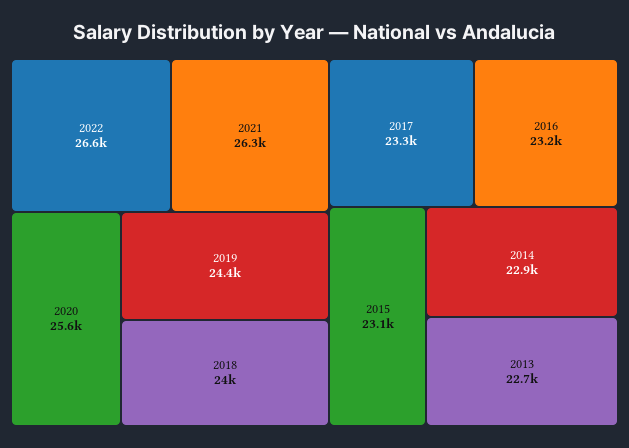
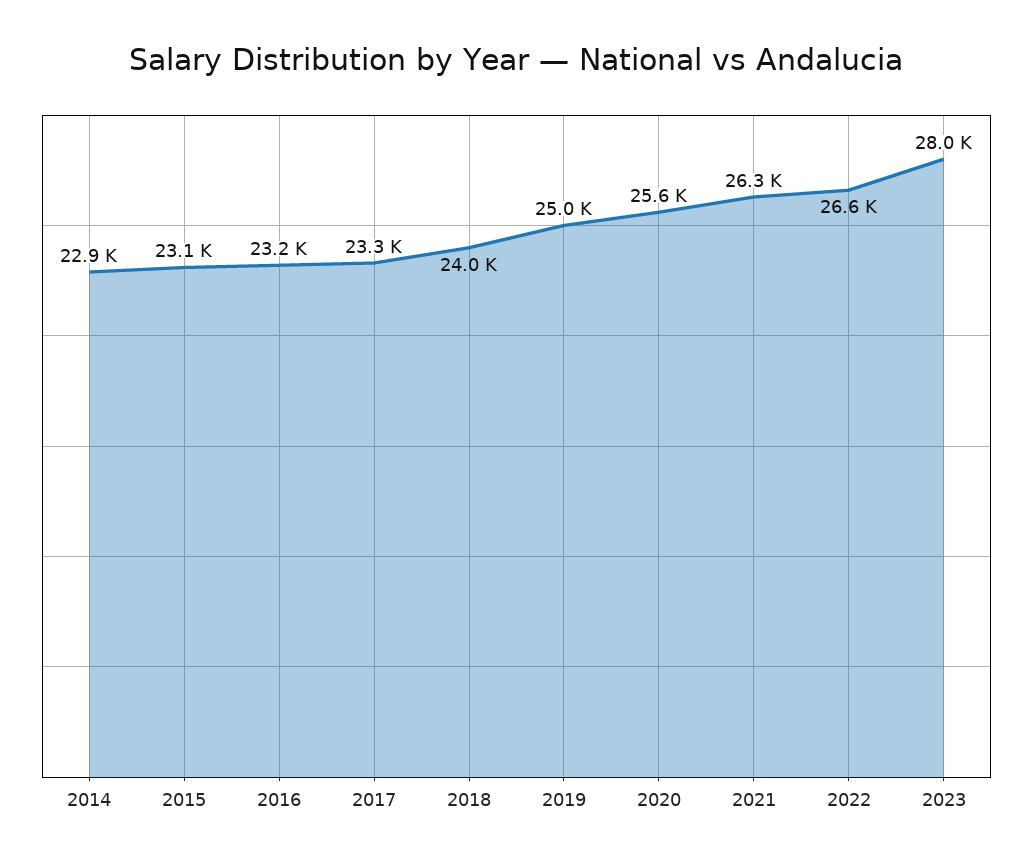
2019: 24400 -> 25000
2013: 22700 -> none
2023: none -> 28000

